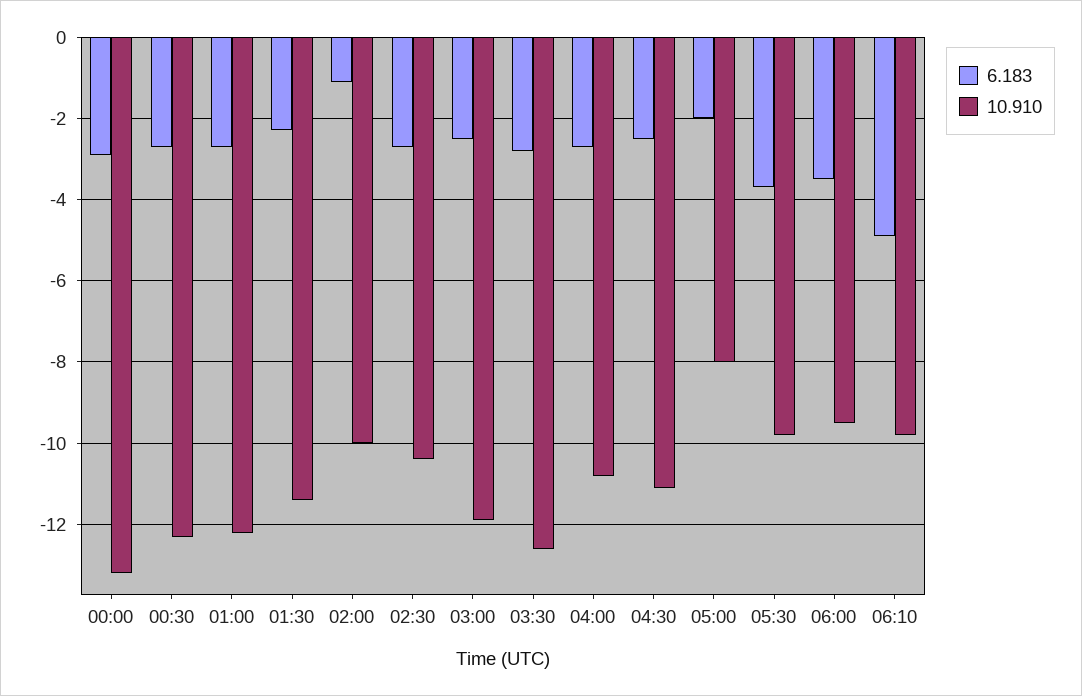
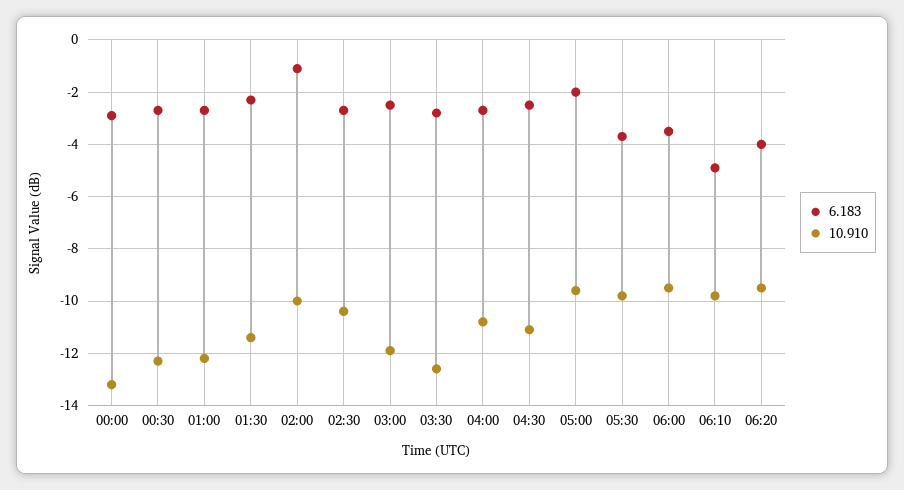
10.910, 05:00: -8 -> -9.5
6.183, 06:20: none -> -4
10.910, 06:20: none -> -9.5

